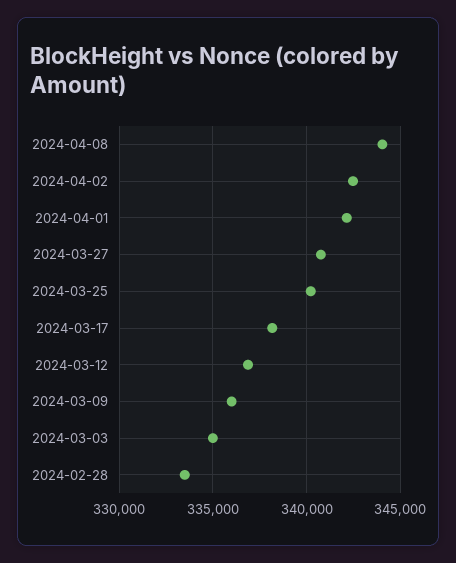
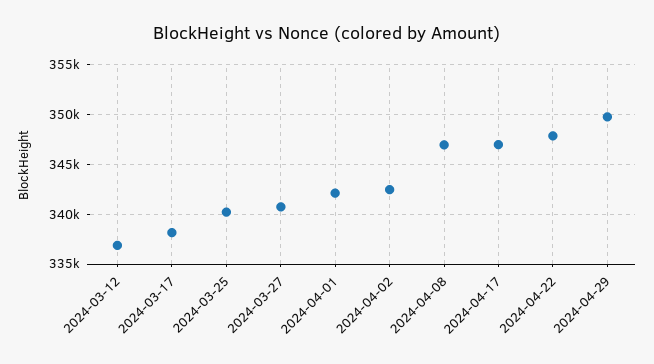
2024-04-08: 344000 -> 347000
2024-03-09: 336000 -> none
2024-03-03: 335000 -> none
2024-02-28: 333500 -> none
2024-04-17: none -> 347000
2024-04-22: none -> 348000
2024-04-29: none -> 350000

